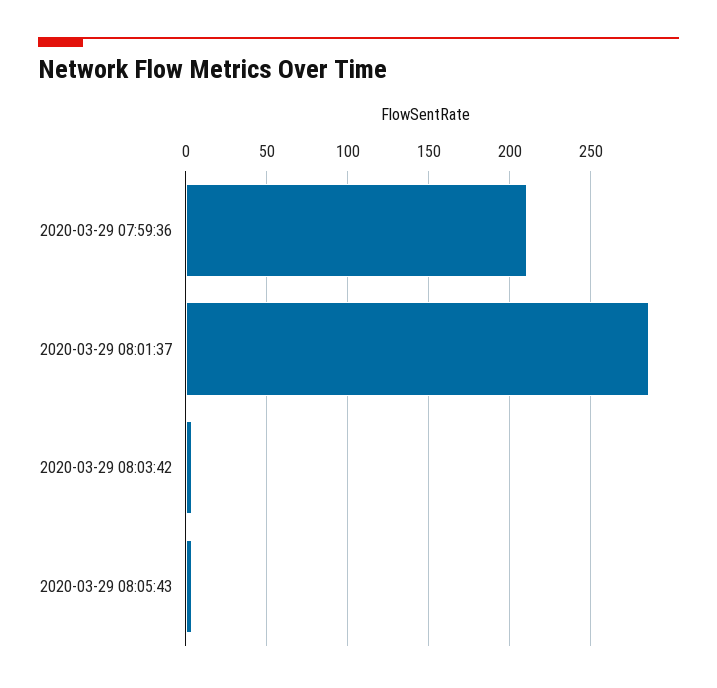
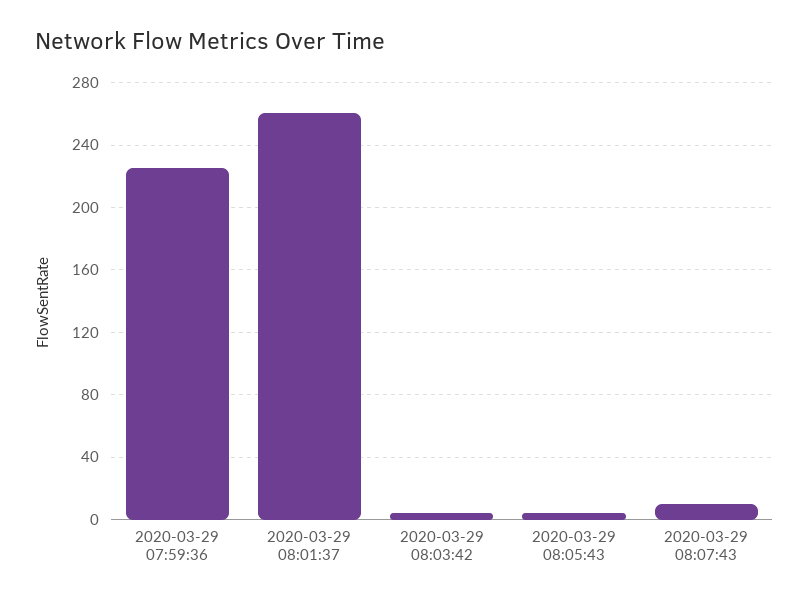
2020-03-29 07:59:36: 210 -> 225
2020-03-29 08:01:37: 285 -> 260
2020-03-29 08:07:43: none -> 10

